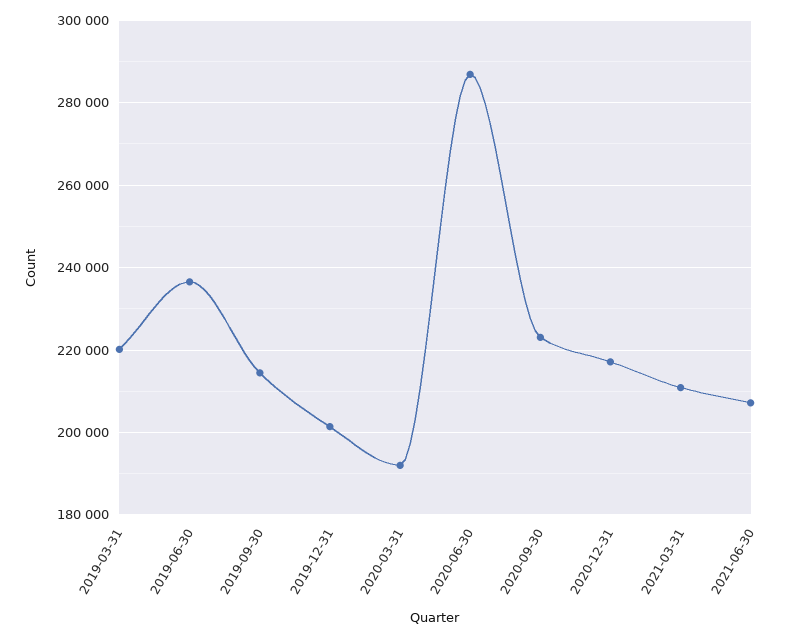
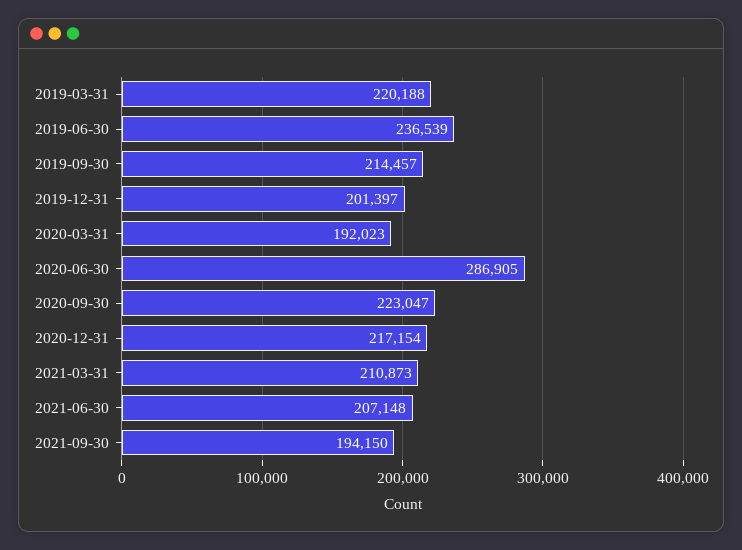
2021-09-30: none -> 194150

